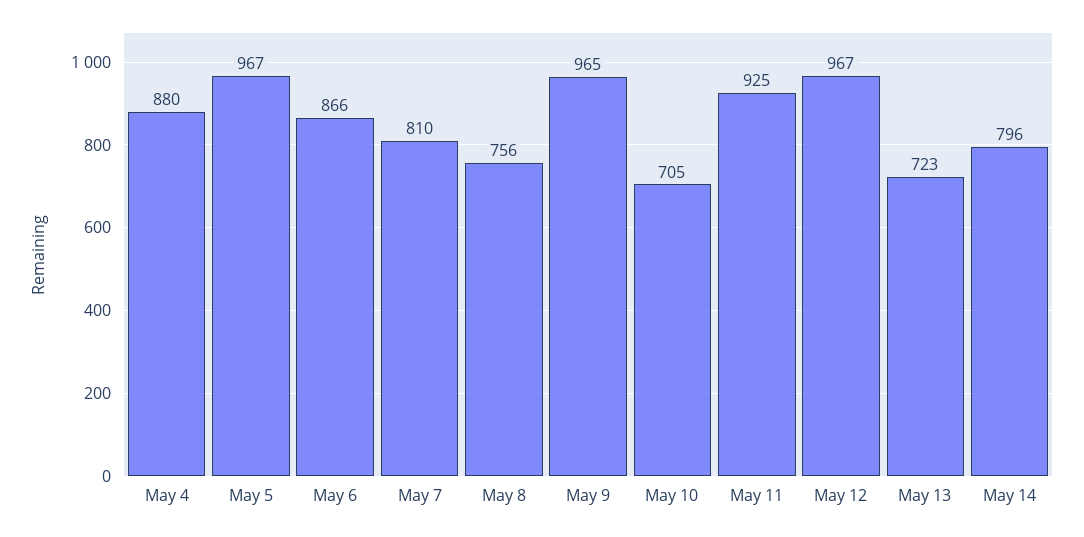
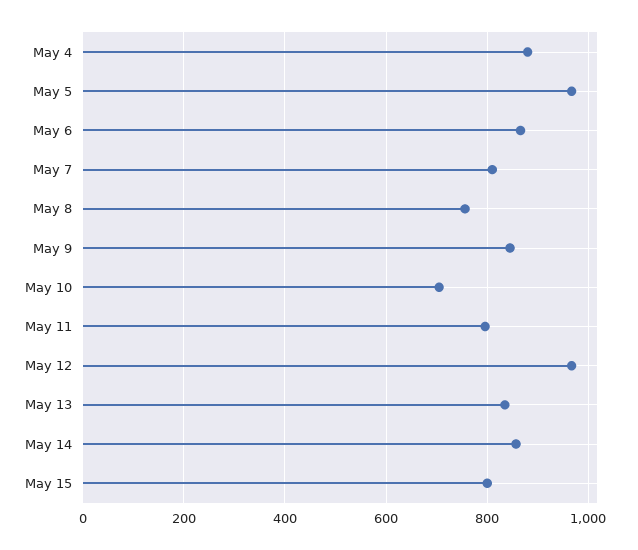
May 9: 965 -> 840
May 11: 925 -> 800
May 13: 723 -> 840
May 14: 796 -> 860
May 15: none -> 800

